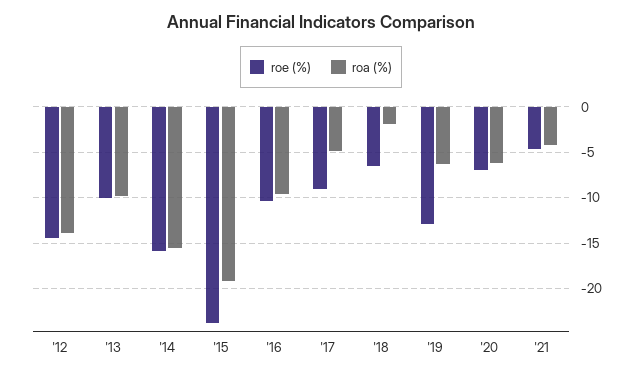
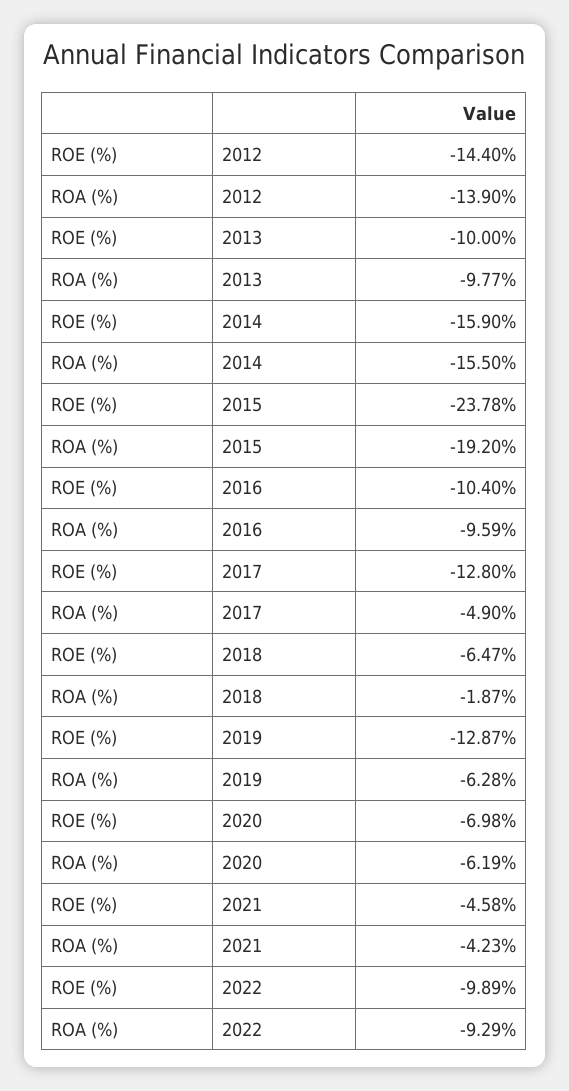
roe (%), '17: -9 -> -12.8
roe (%), 2022: none -> -9.89
roa (%), 2022: none -> -9.29

